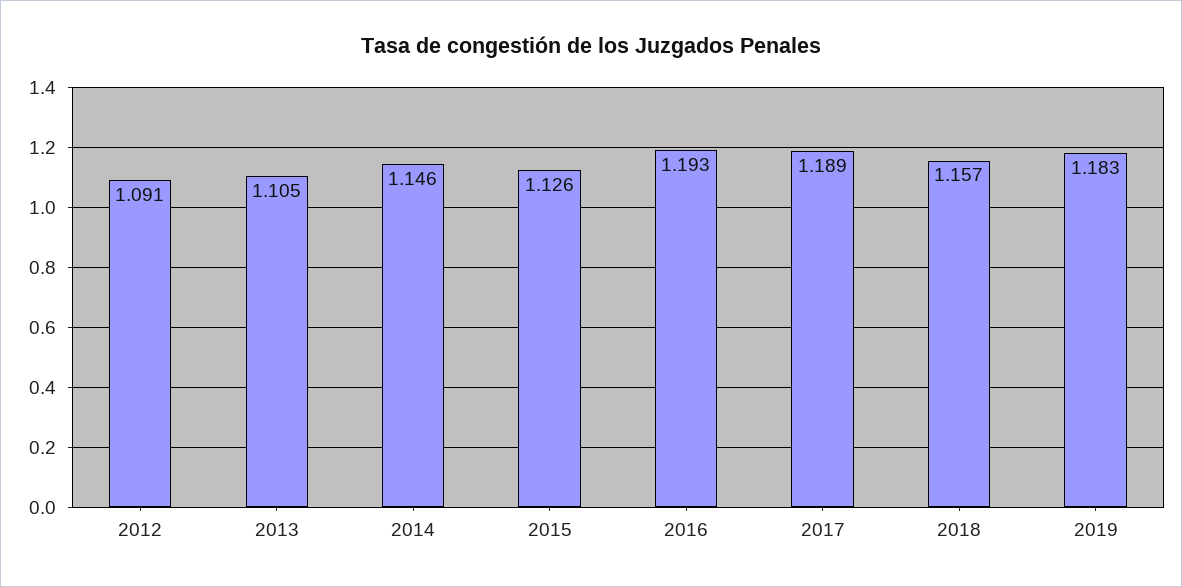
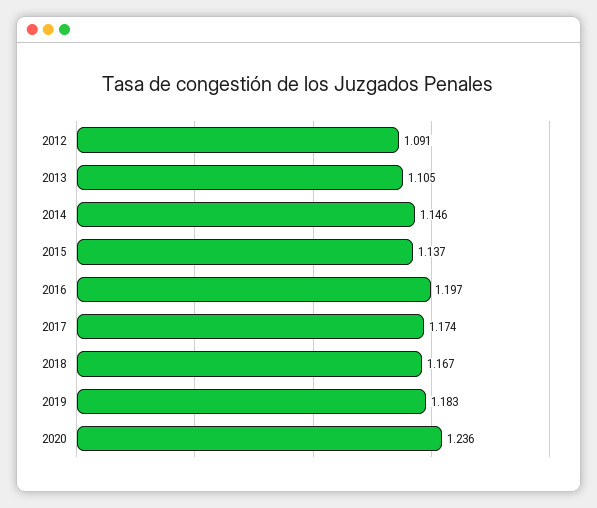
2015: 1.126 -> 1.137
2016: 1.193 -> 1.197
2017: 1.189 -> 1.174
2018: 1.157 -> 1.167
2020: none -> 1.236

